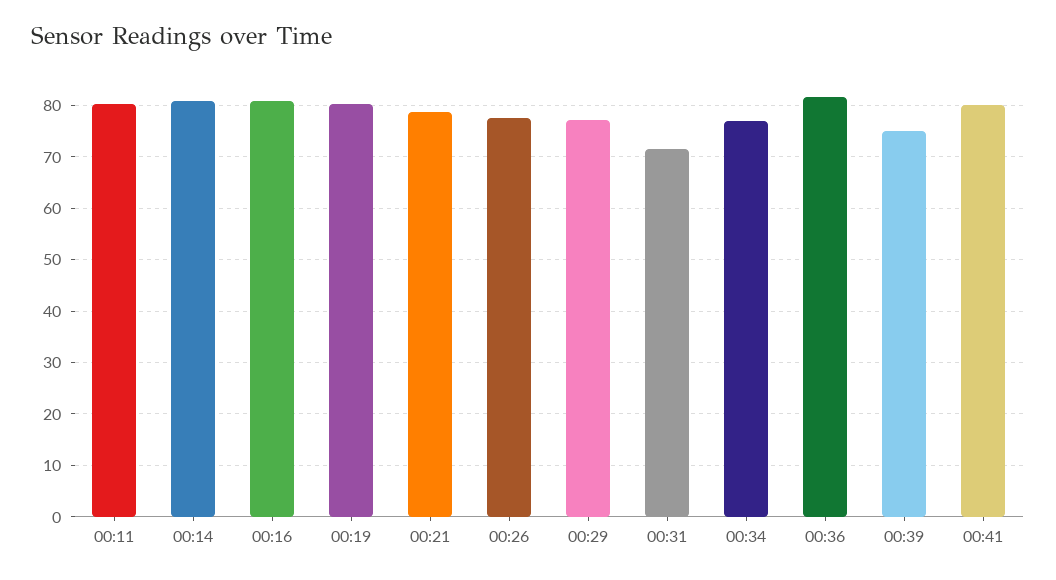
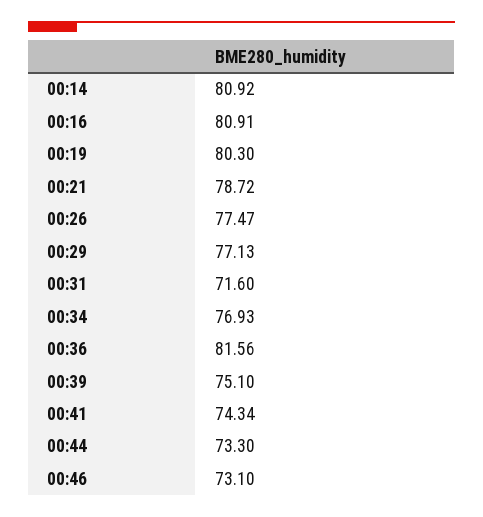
00:11: 80 -> none
00:41: 80 -> 74.34
00:44: none -> 73.3
00:46: none -> 73.1

